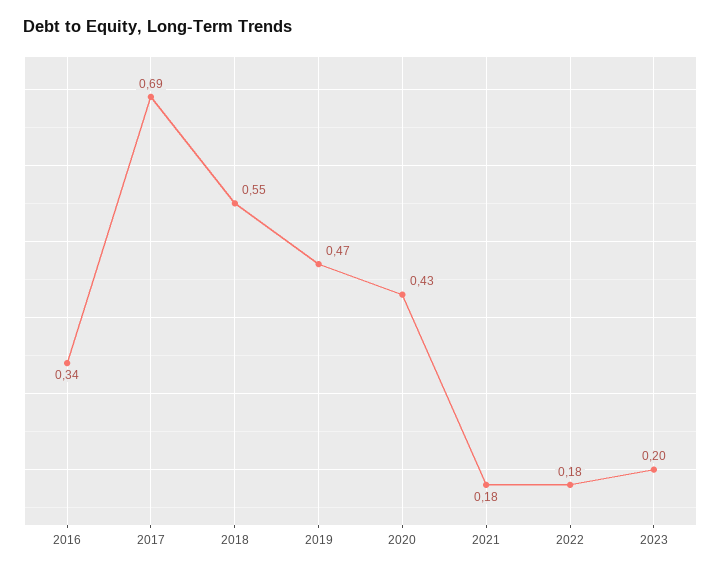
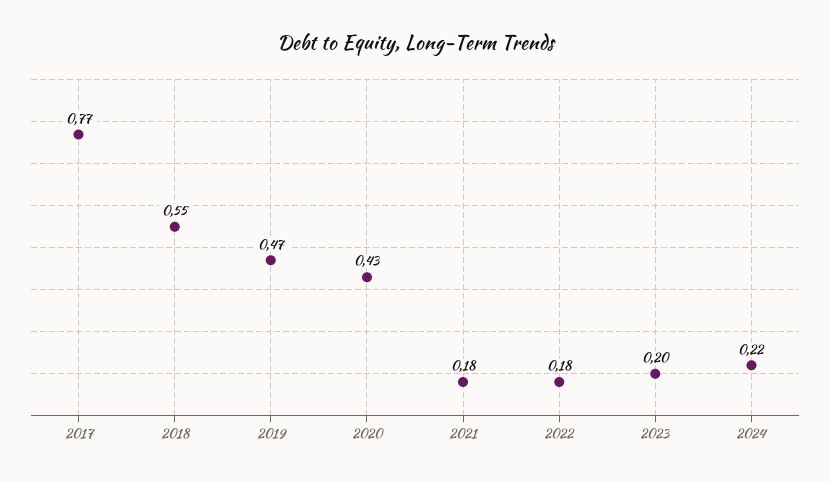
2016: 0.34 -> none
2017: 0.69 -> 0.77
2024: none -> 0.22

